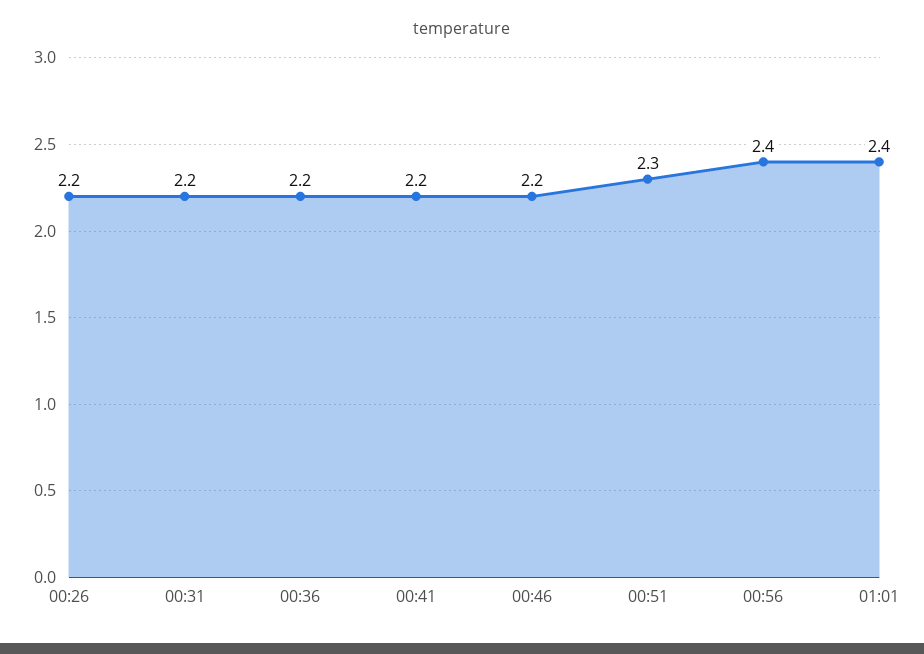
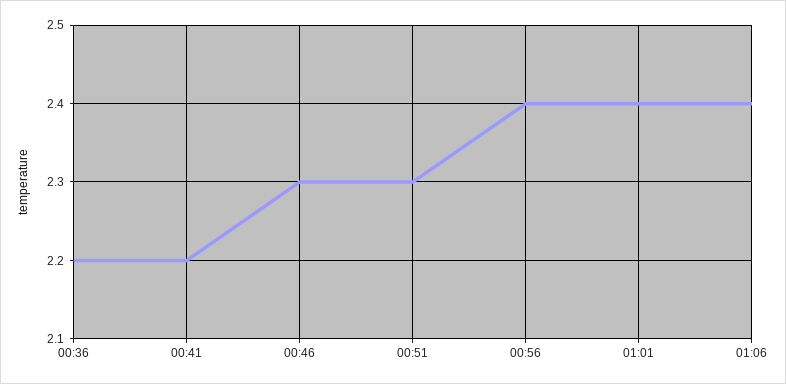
00:26: 2.2 -> none
00:31: 2.2 -> none
00:46: 2.2 -> 2.3
01:06: none -> 2.4

